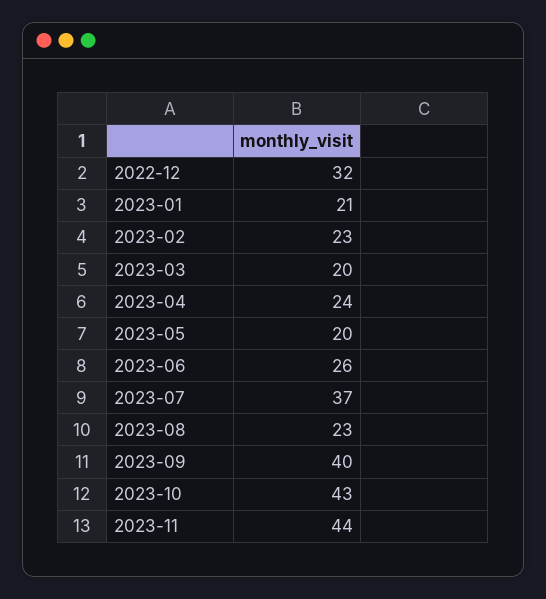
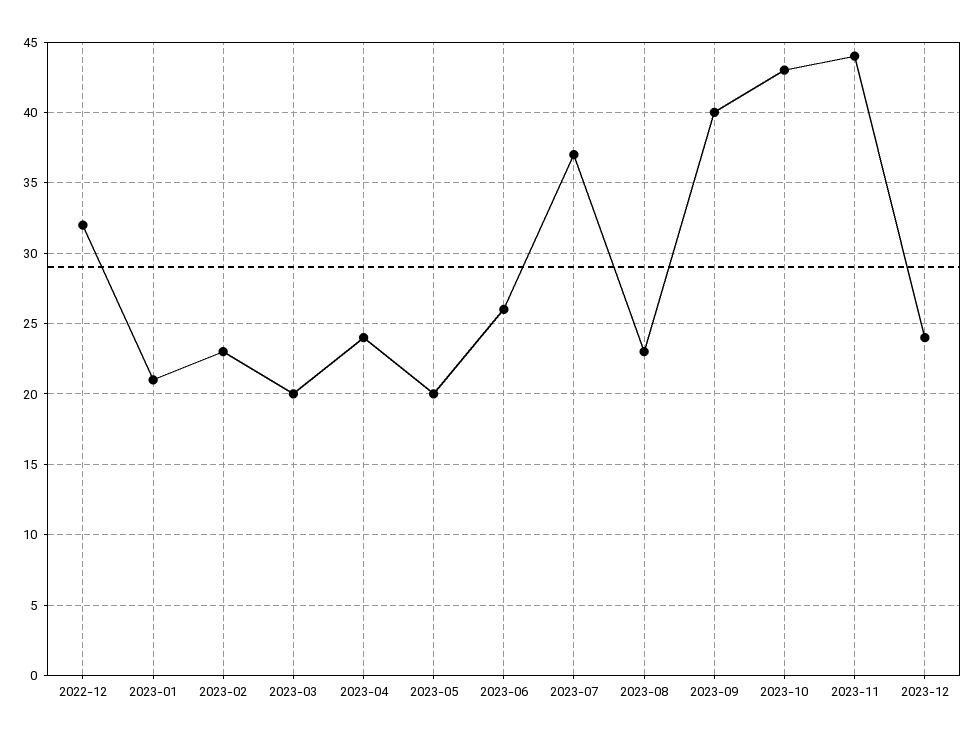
2023-12: none -> 24

